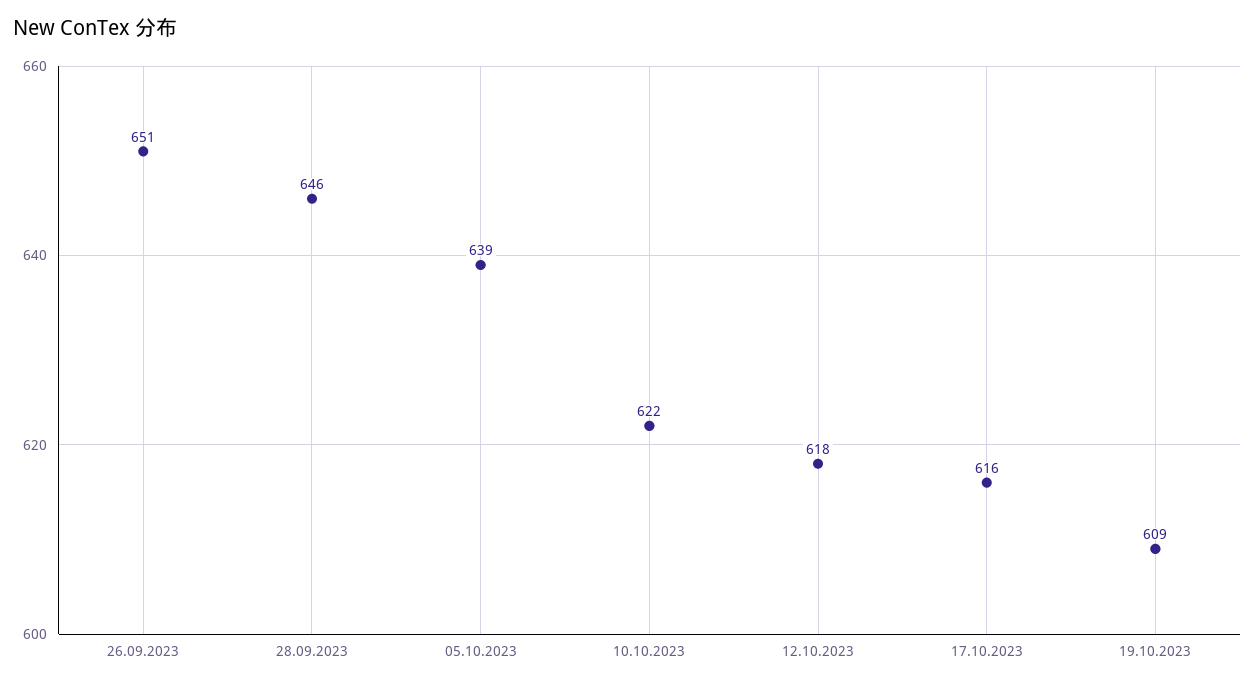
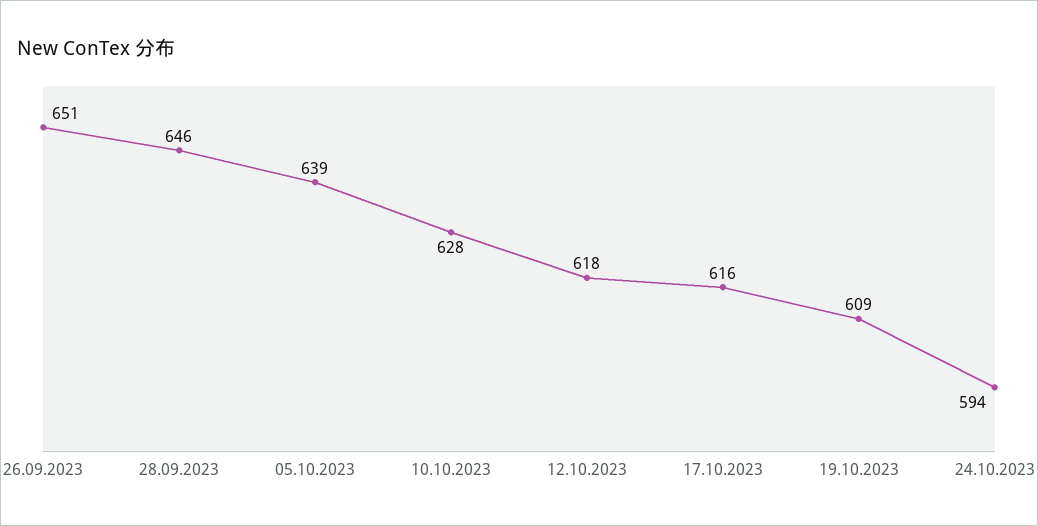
10.10.2023: 622 -> 628
24.10.2023: none -> 594

